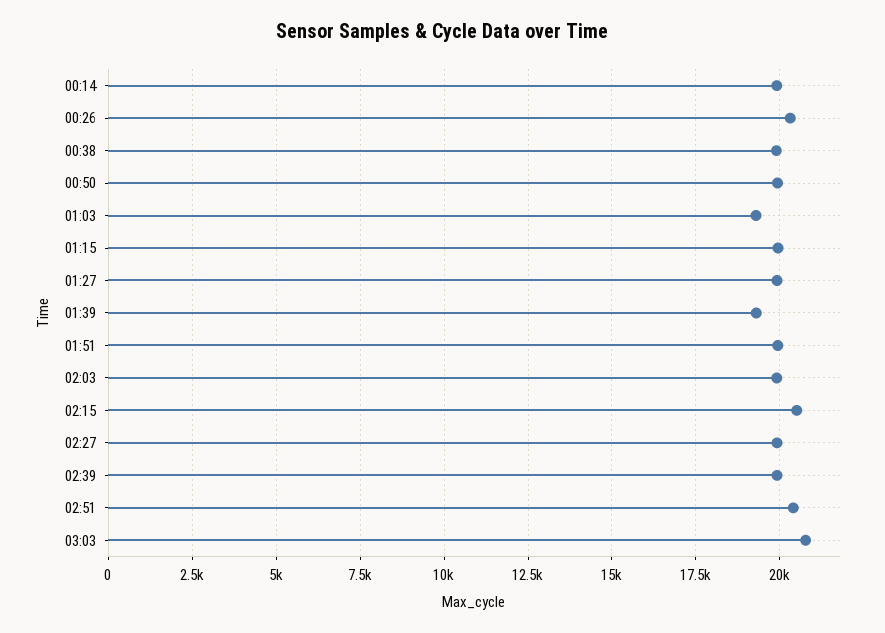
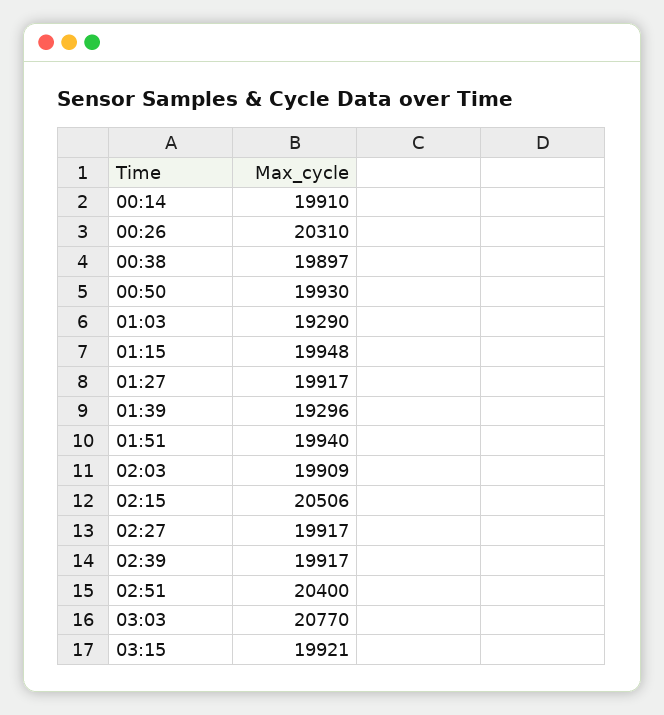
03:15: none -> 19921

